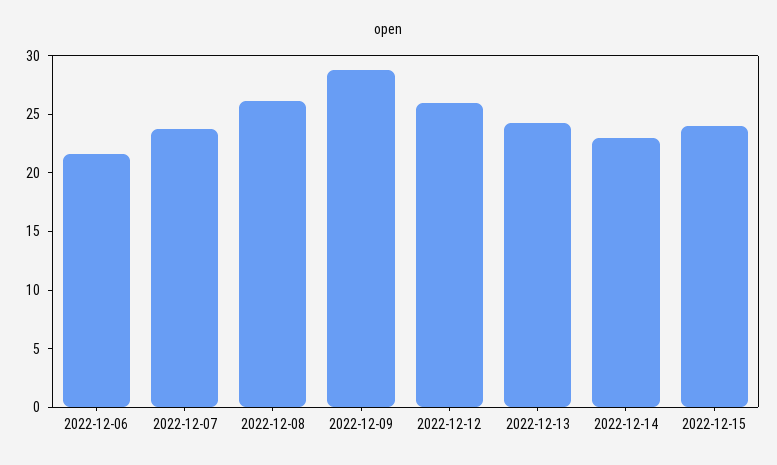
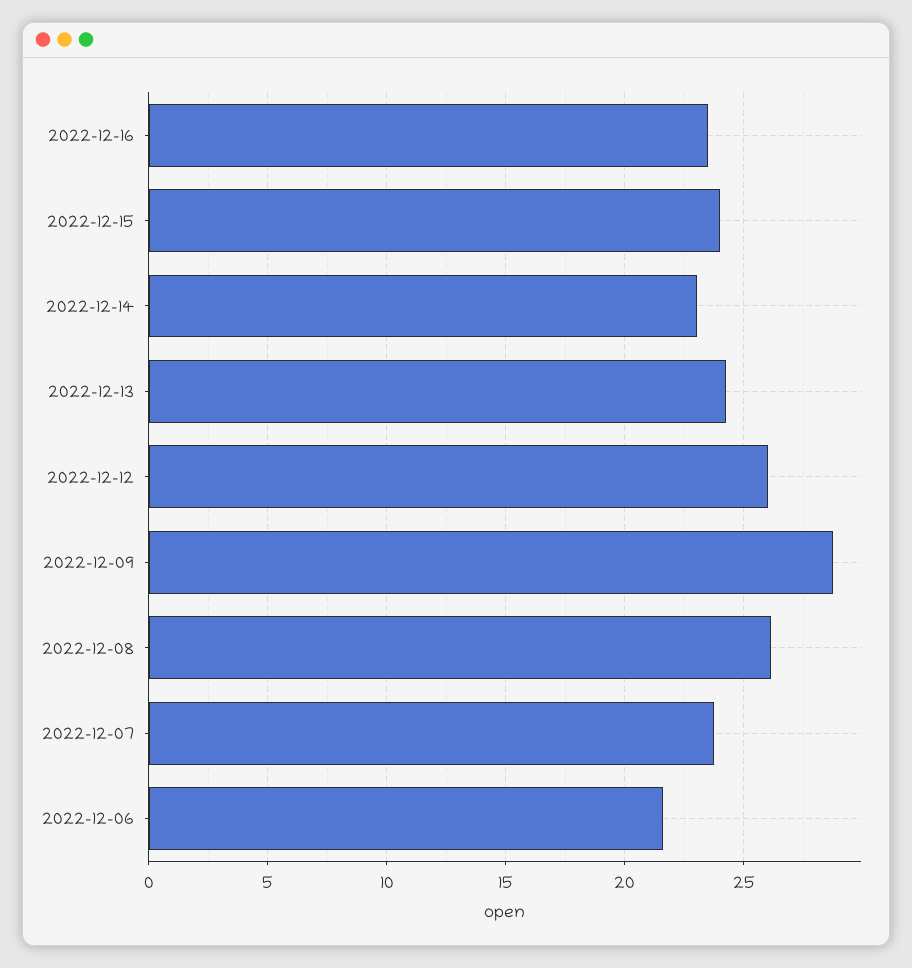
2022-12-16: none -> 23.5

